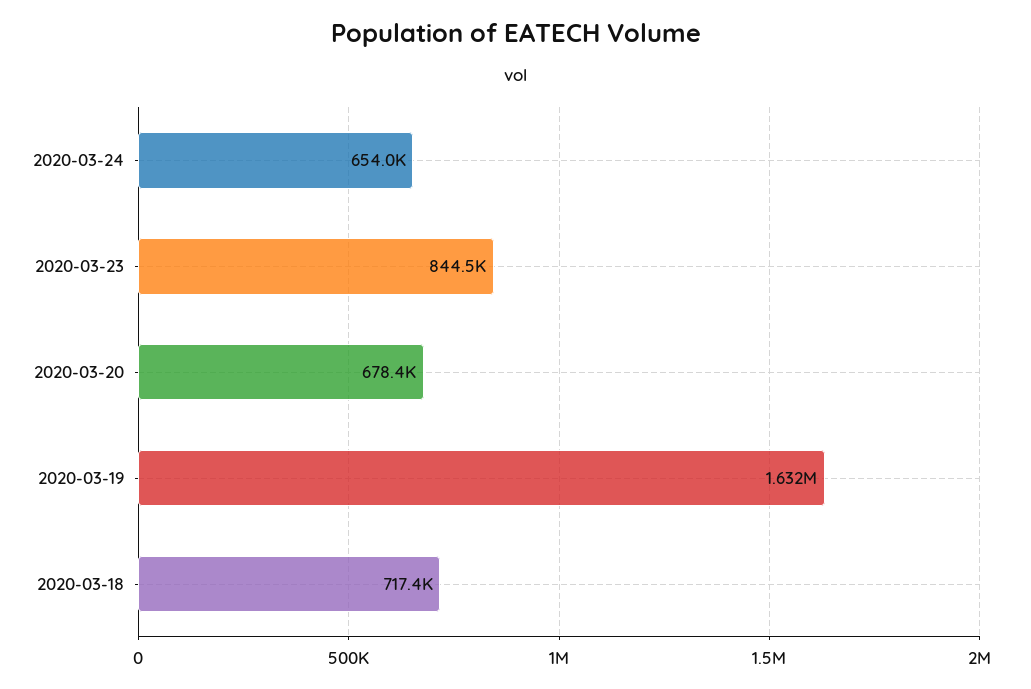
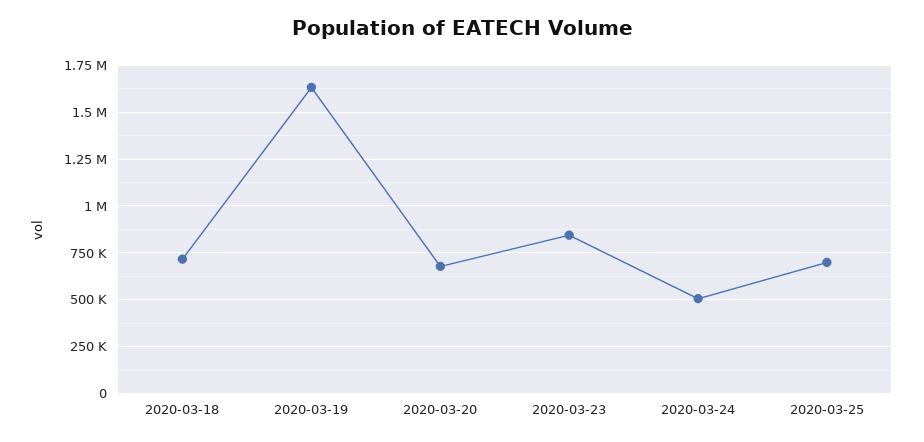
2020-03-24: 654000 -> 500000
2020-03-25: none -> 700000

